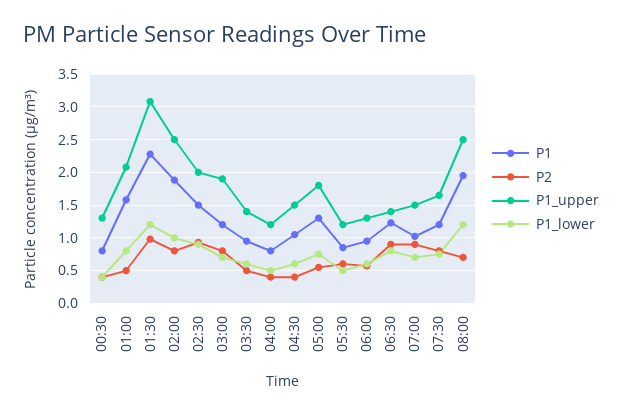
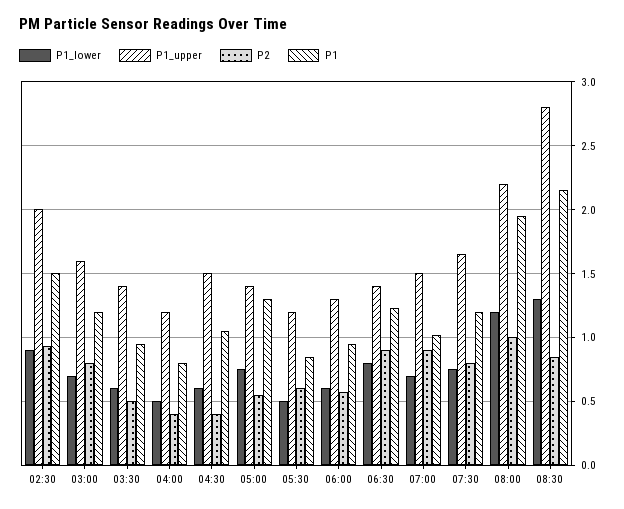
P1, 00:30: 0.8 -> none
P2, 00:30: 0.4 -> none
P1_upper, 00:30: 1.3 -> none
P1_lower, 00:30: 0.4 -> none
P1, 01:00: 1.6 -> none
P2, 01:00: 0.5 -> none
P1_upper, 01:00: 2.1 -> none
P1_lower, 01:00: 0.8 -> none
P1, 01:30: 2.3 -> none
P2, 01:30: 1 -> none
P1_upper, 01:30: 3.1 -> none
P1_lower, 01:30: 1.2 -> none
P1, 02:00: 1.9 -> none
P2, 02:00: 0.8 -> none
P1_upper, 02:00: 2.5 -> none
P1_lower, 02:00: 1 -> none
P1_upper, 03:00: 1.9 -> 1.6
P1_upper, 05:00: 1.8 -> 1.4
P2, 08:00: 0.7 -> 1
P1_upper, 08:00: 2.5 -> 2.2
P1_lower, 08:30: none -> 1.3
P1_upper, 08:30: none -> 2.8
P2, 08:30: none -> 0.85
P1, 08:30: none -> 2.15

